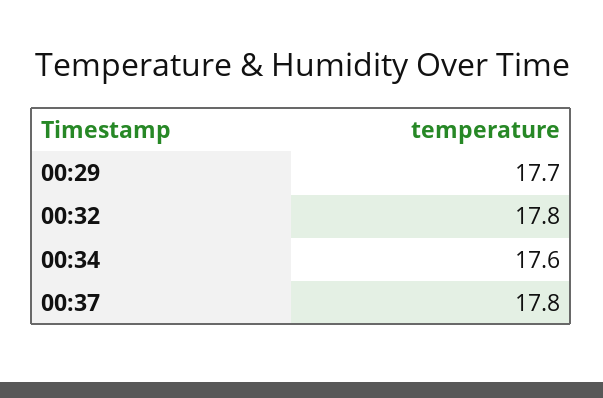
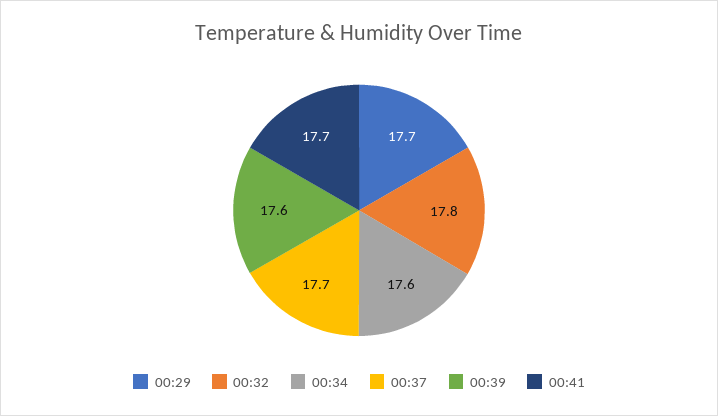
00:37: 17.8 -> 17.7
00:39: none -> 17.6
00:41: none -> 17.7

